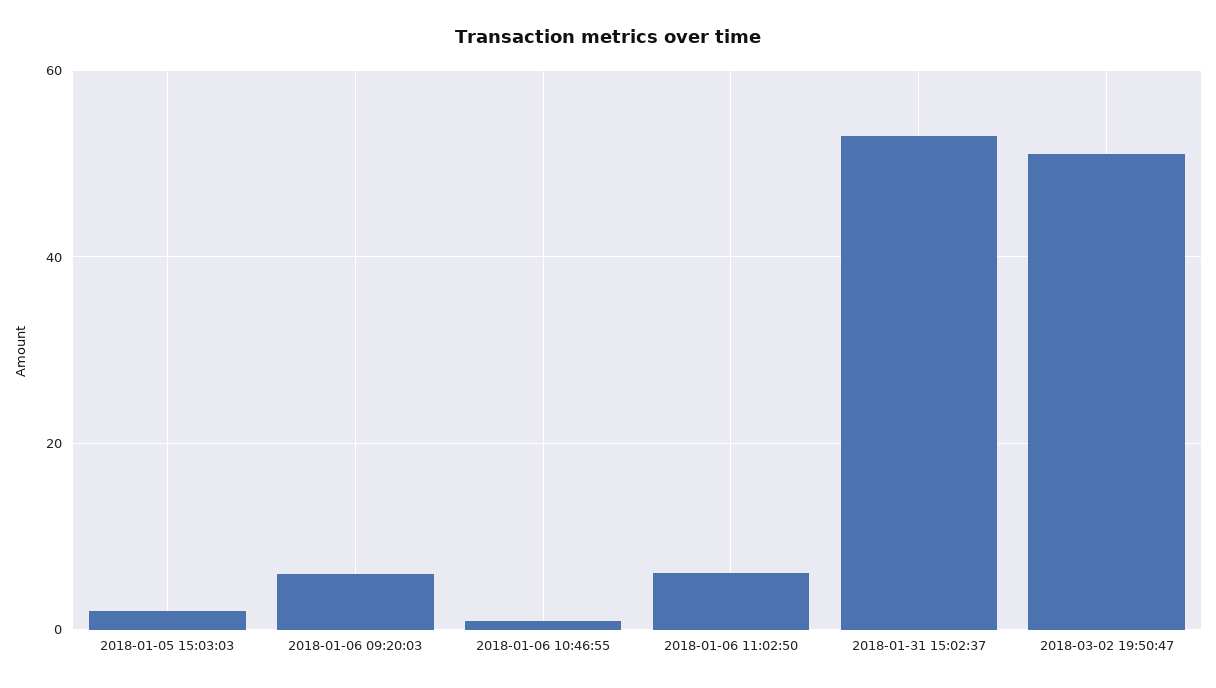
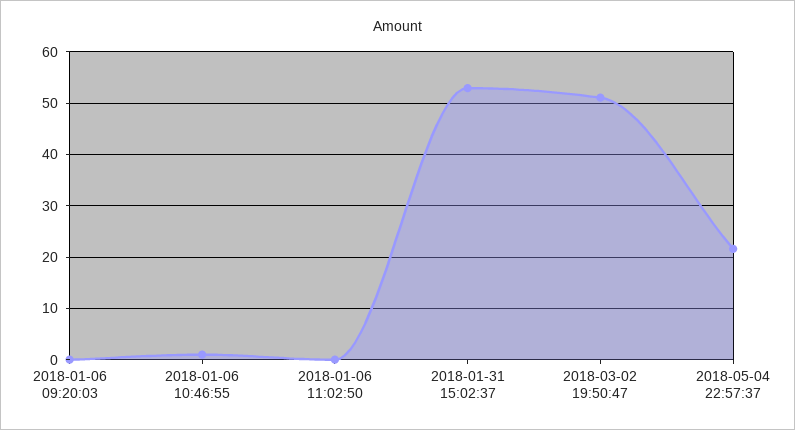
2018-01-05 15:03:03: 2 -> none
2018-01-06 09:20:03: 6 -> 0
2018-01-06 11:02:50: 6 -> 0
2018-05-04 22:57:37: none -> 22

